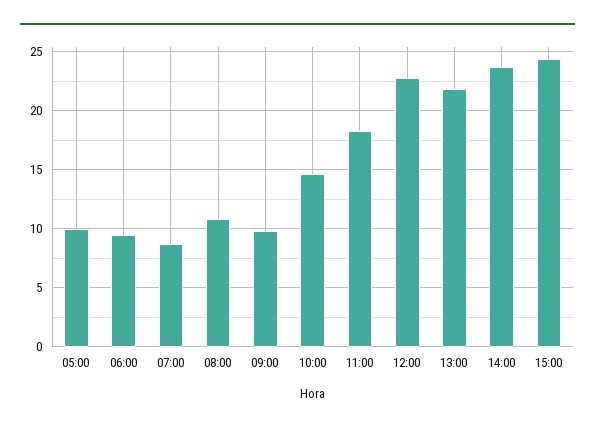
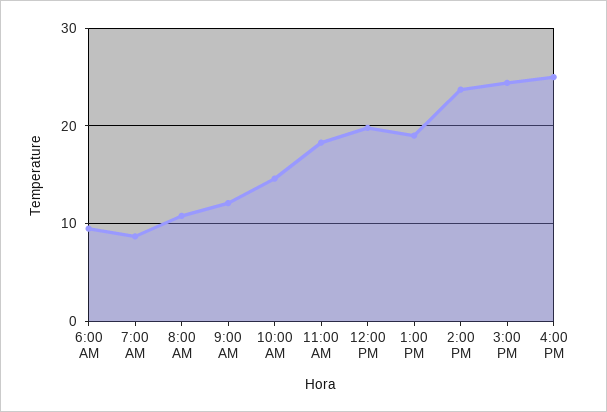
05:00: 10 -> none
09:00: 10 -> 12
12:00: 23 -> 20
13:00: 22 -> 19
4:00 PM: none -> 25

